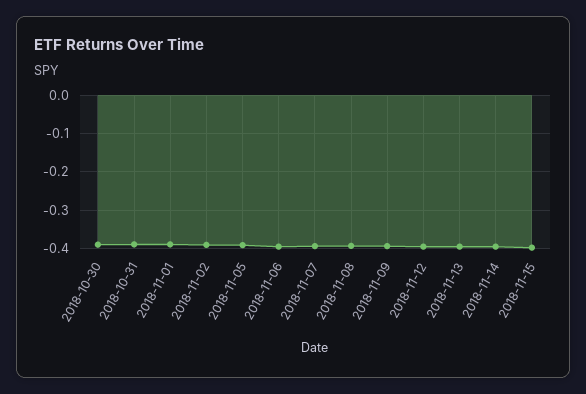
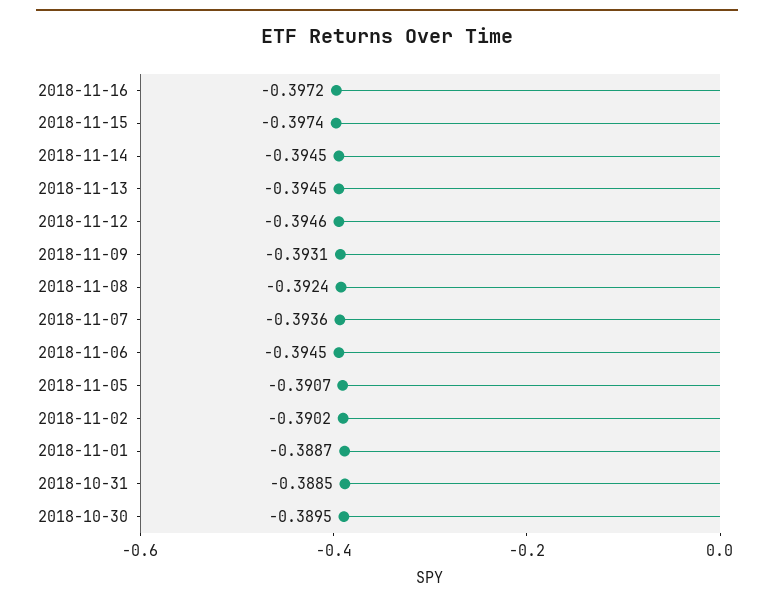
2018-11-16: none -> -0.3972

